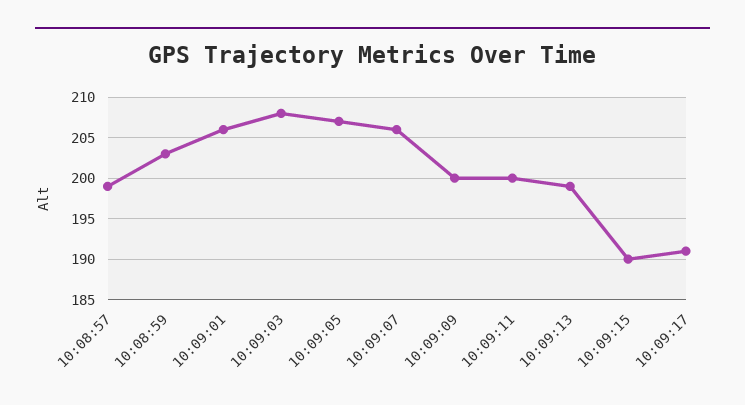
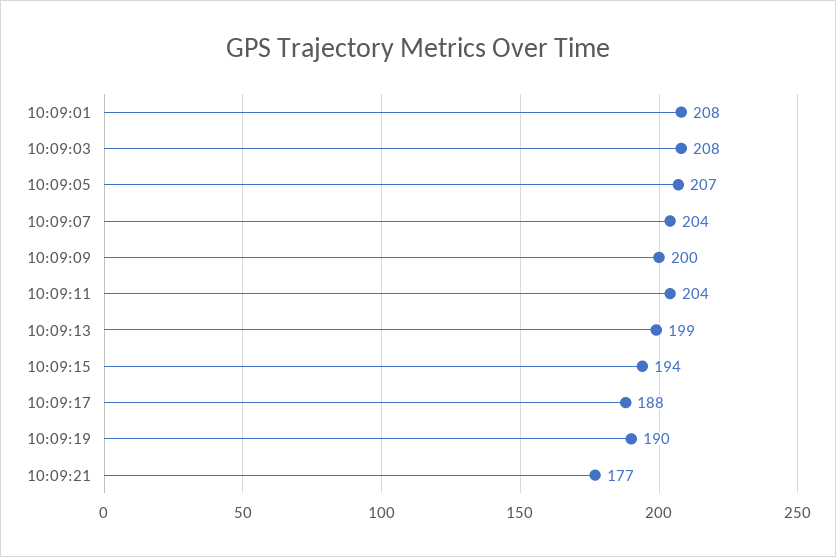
10:08:57: 199 -> none
10:08:59: 203 -> none
10:09:01: 206 -> 208
10:09:07: 206 -> 204
10:09:11: 200 -> 204
10:09:15: 190 -> 194
10:09:17: 191 -> 188
10:09:19: none -> 190
10:09:21: none -> 177

